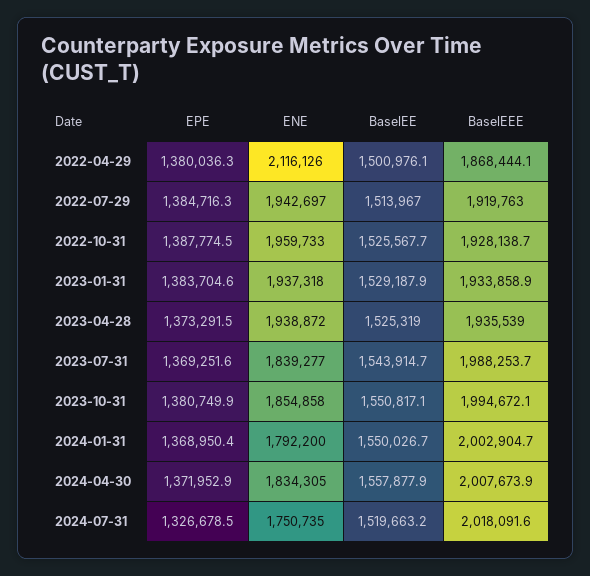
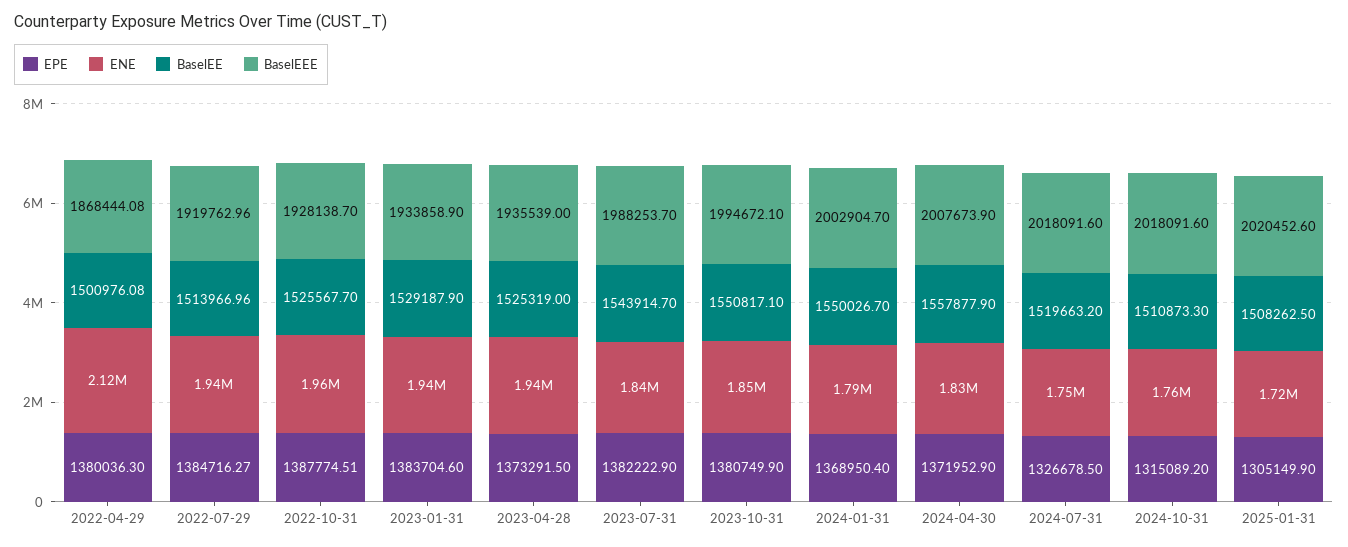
EPE, 2023-07-31: 1369251.6 -> 1382222.9
EPE, 2024-10-31: none -> 1315089.2
ENE, 2024-10-31: none -> 1760000
BaselEE, 2024-10-31: none -> 1510873.3
BaselEEE, 2024-10-31: none -> 2018091.6
EPE, 2025-01-31: none -> 1305149.9
ENE, 2025-01-31: none -> 1720000
BaselEE, 2025-01-31: none -> 1508262.5
BaselEEE, 2025-01-31: none -> 2020452.6

